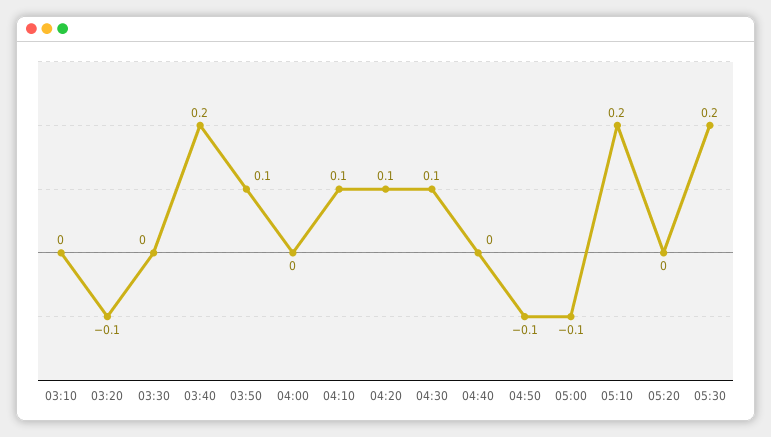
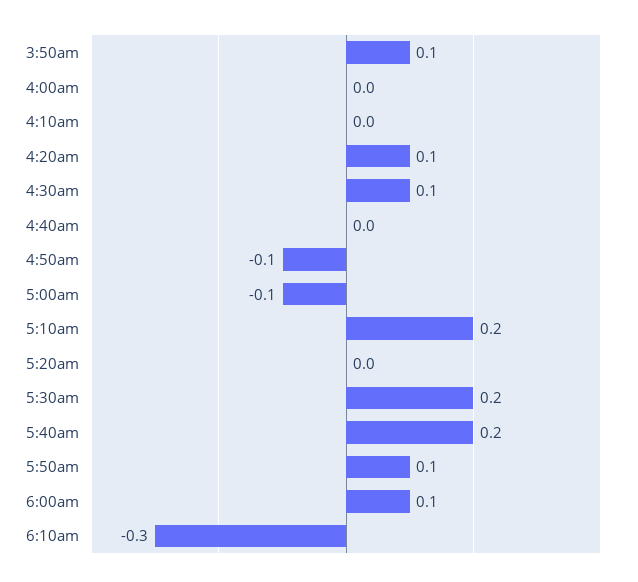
03:10: 0 -> none
03:20: -0.1 -> none
03:30: 0 -> none
03:40: 0.2 -> none
04:10: 0.1 -> 0
5:40am: none -> 0.2
5:50am: none -> 0.1
6:00am: none -> 0.1
6:10am: none -> -0.3

